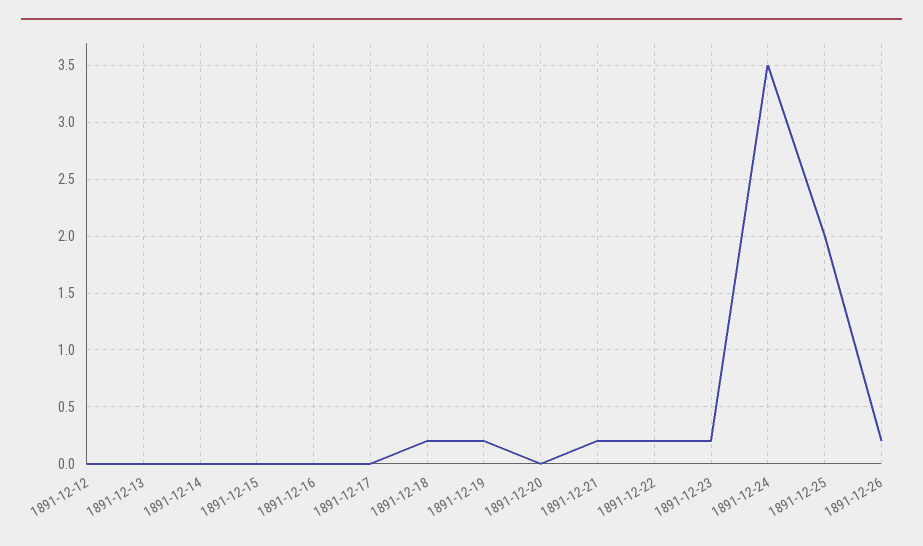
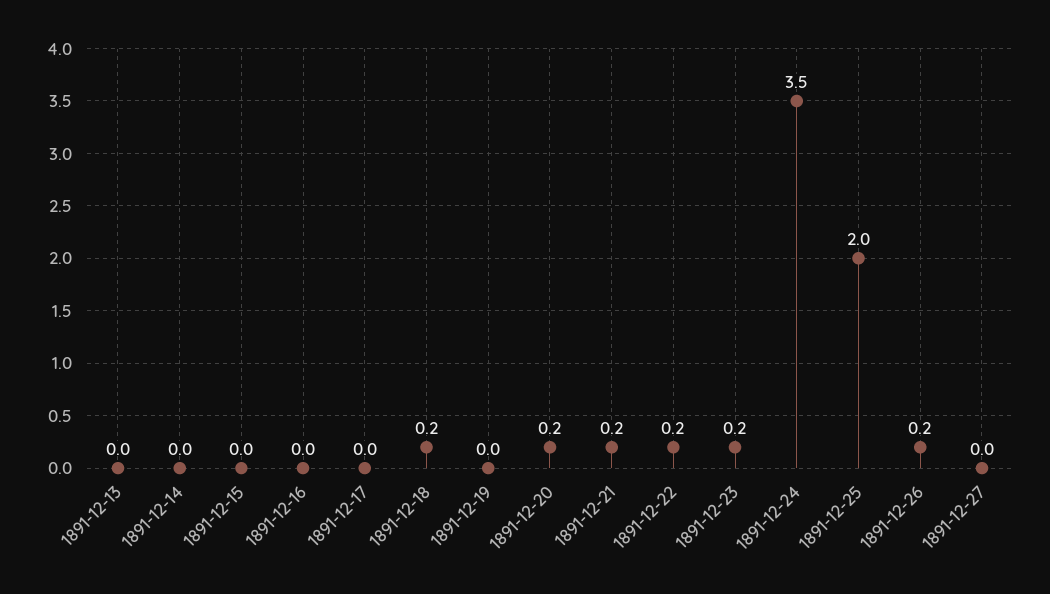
1891-12-12: 0 -> none
1891-12-19: 0.2 -> 0
1891-12-20: 0 -> 0.2
1891-12-27: none -> 0

